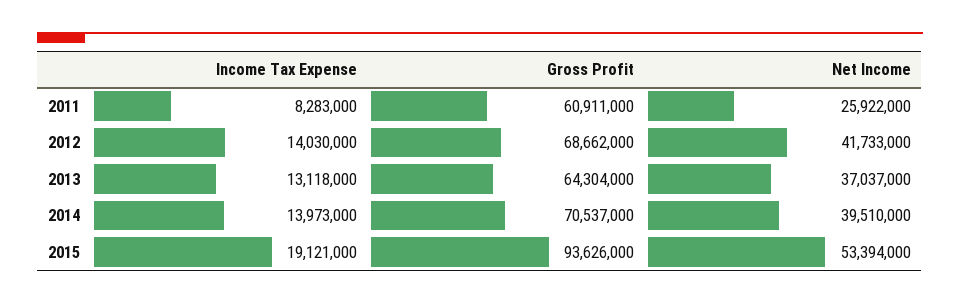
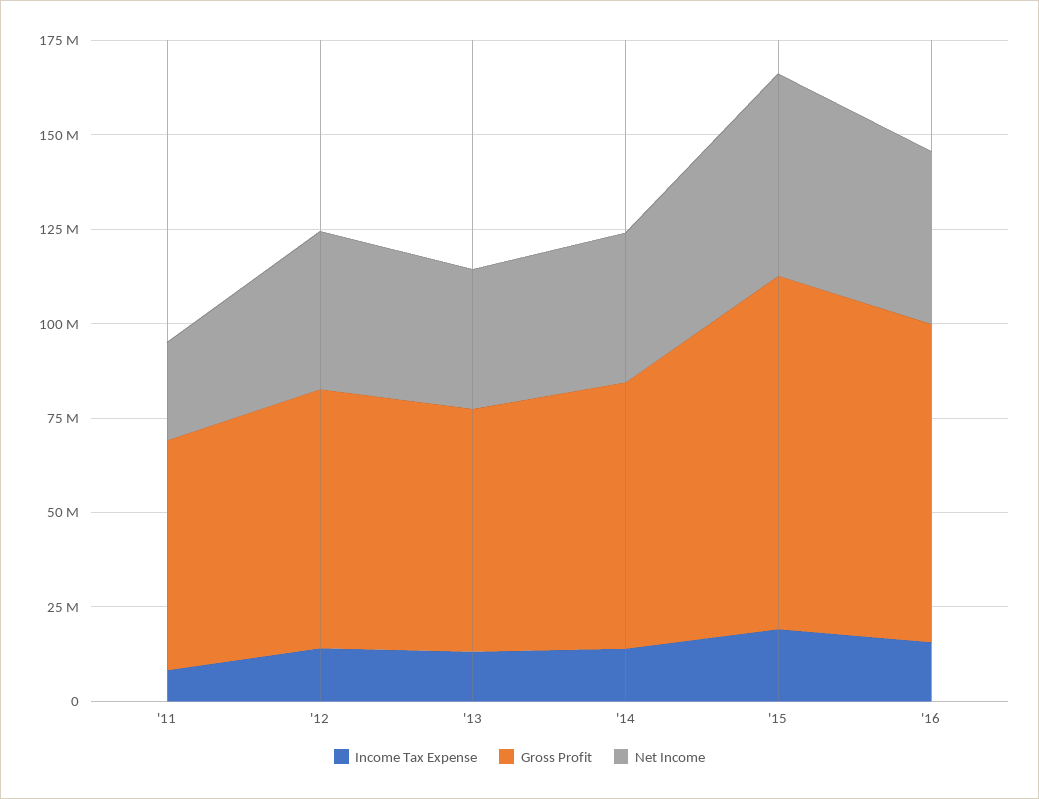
Income Tax Expense, '16: none -> 15000000
Gross Profit, '16: none -> 85000000
Net Income, '16: none -> 45000000

